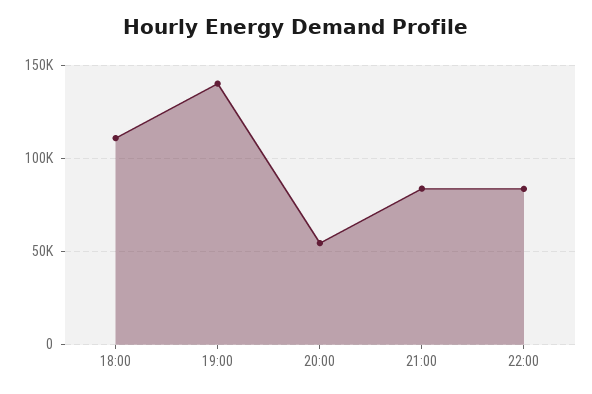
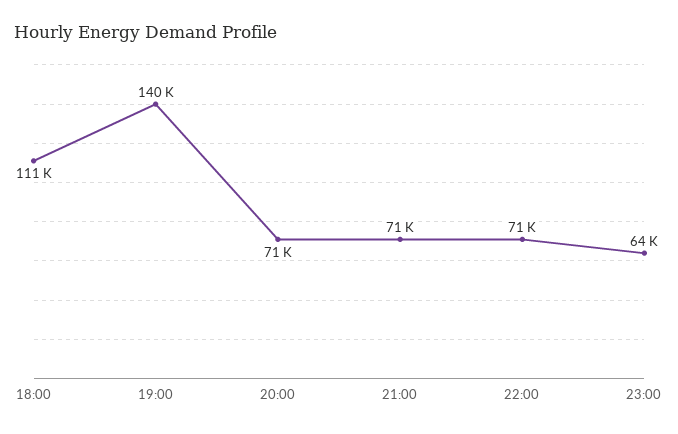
20:00: 55000 -> 71000
21:00: 85000 -> 71000
22:00: 85000 -> 71000
23:00: none -> 64000

